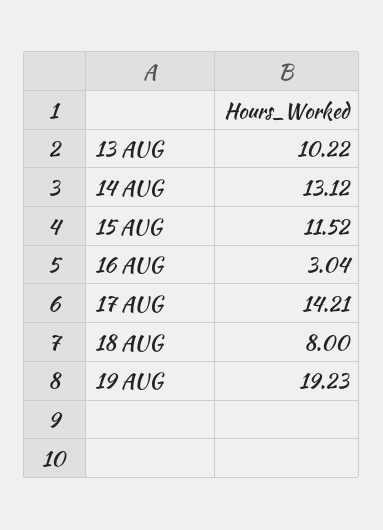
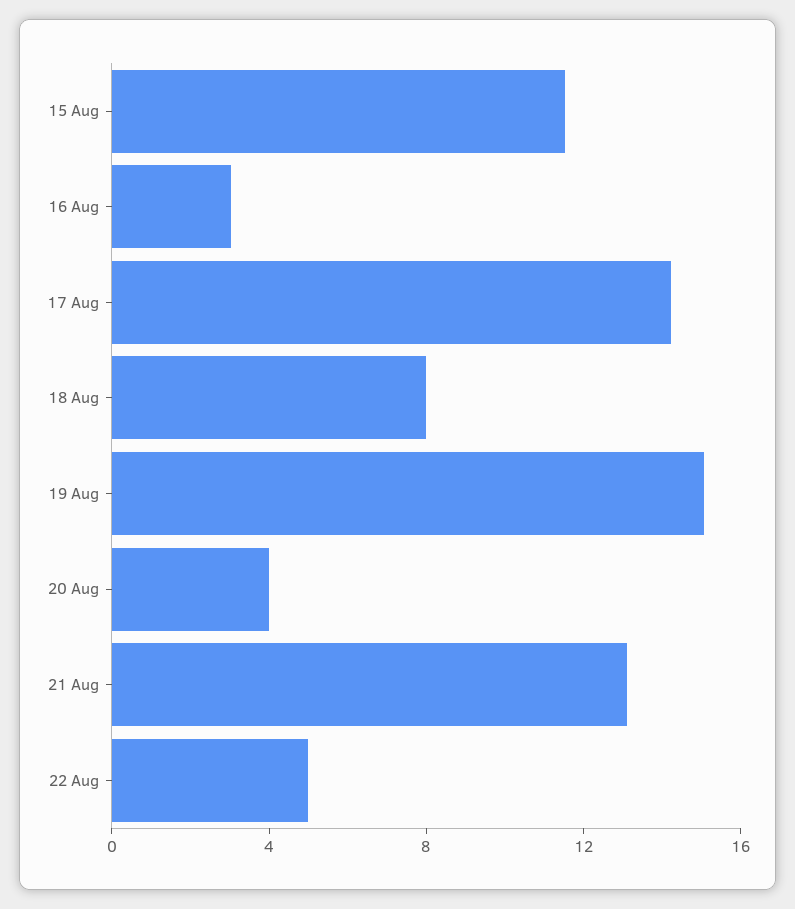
13 AUG: 10.22 -> none
14 AUG: 13.12 -> none
19 AUG: 19.23 -> 15
20 Aug: none -> 4
21 Aug: none -> 13
22 Aug: none -> 5

